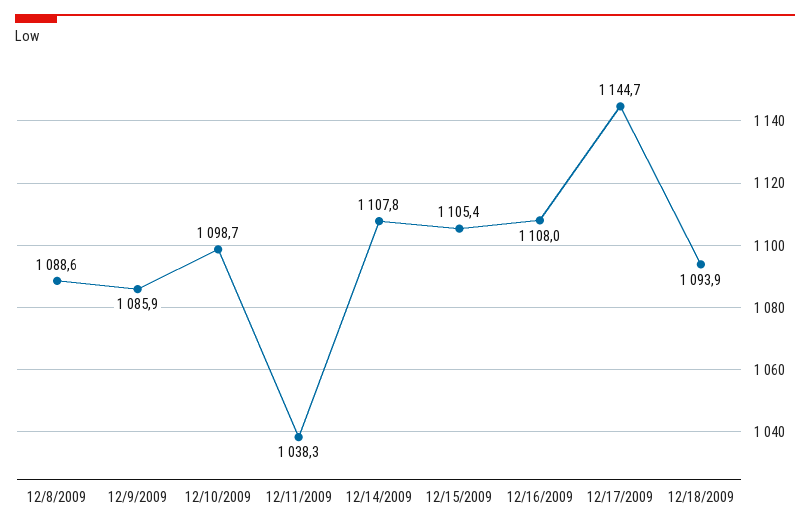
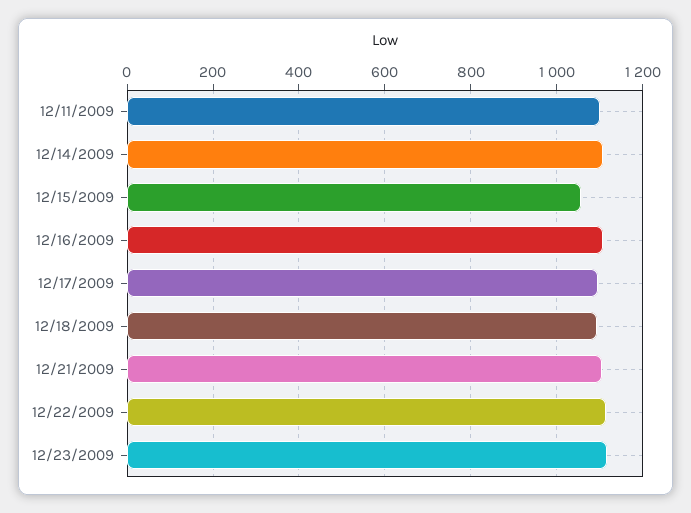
12/8/2009: 1088.6 -> none
12/9/2009: 1085.9 -> none
12/10/2009: 1098.7 -> none
12/11/2009: 1038.3 -> 1100
12/15/2009: 1105.4 -> 1060
12/17/2009: 1144.7 -> 1100
12/21/2009: none -> 1100
12/22/2009: none -> 1120
12/23/2009: none -> 1120

